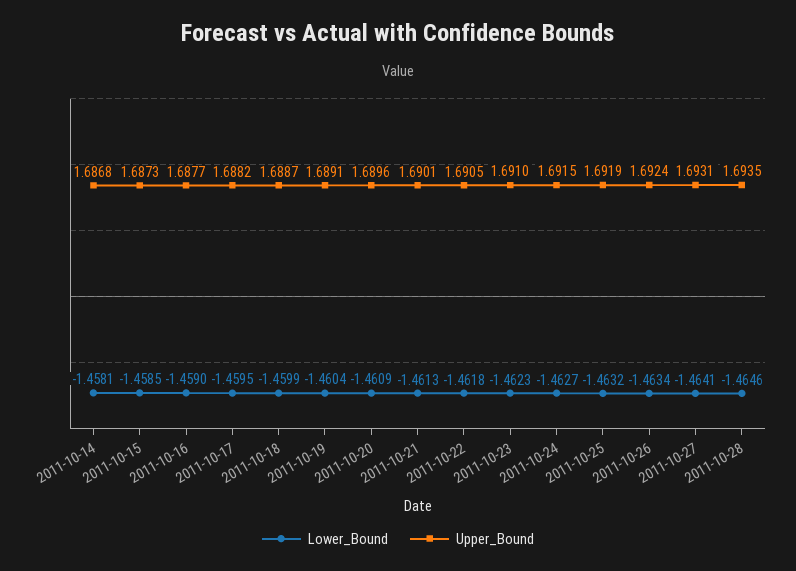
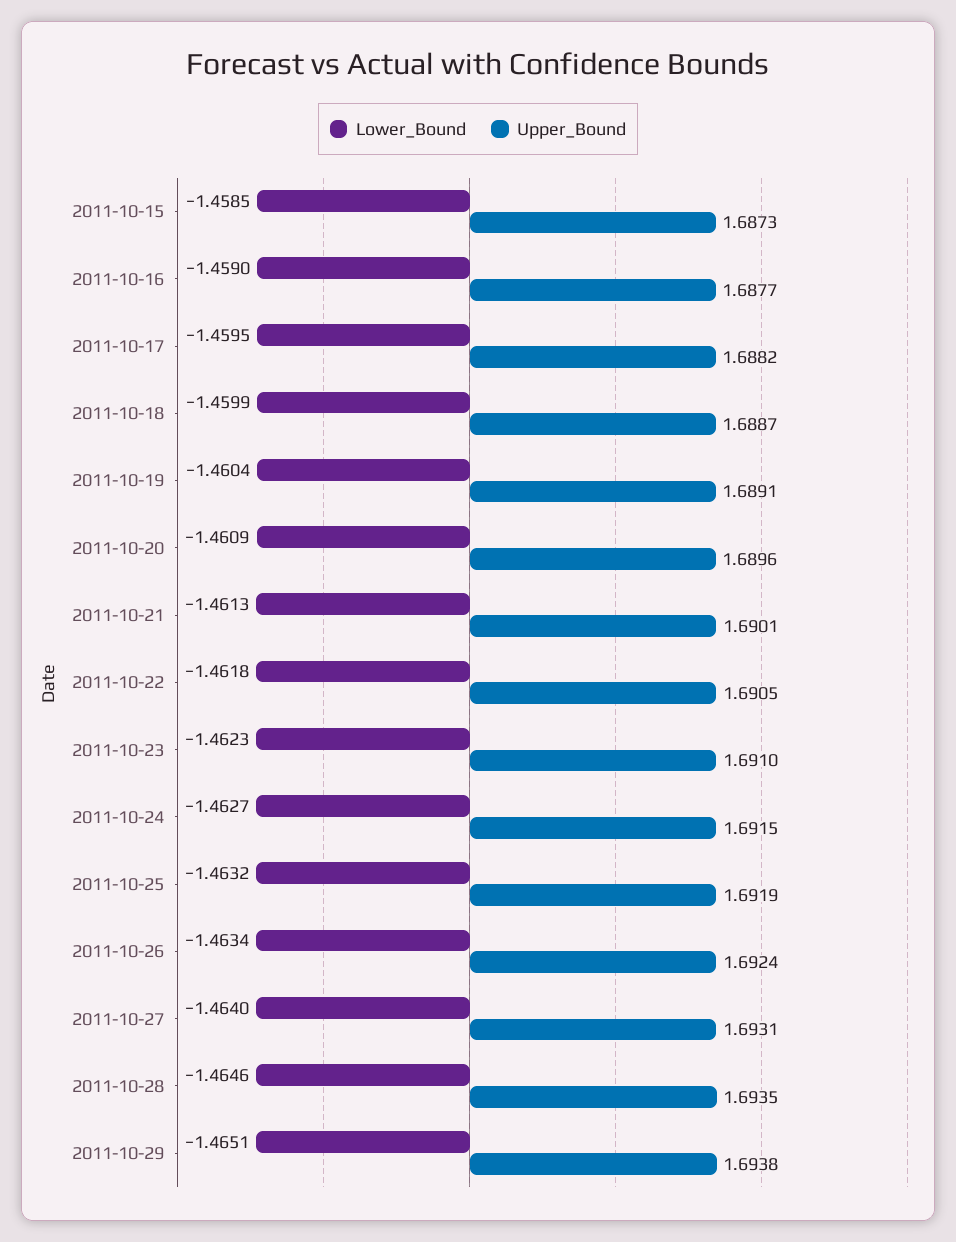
Lower_Bound, 2011-10-14: -1.4581 -> none
Upper_Bound, 2011-10-14: 1.6868 -> none
Lower_Bound, 2011-10-27: -1.4641 -> -1.464
Lower_Bound, 2011-10-29: none -> -1.4651
Upper_Bound, 2011-10-29: none -> 1.6938

